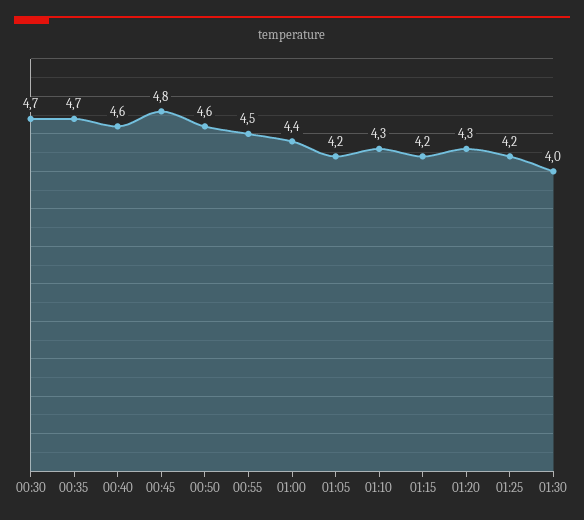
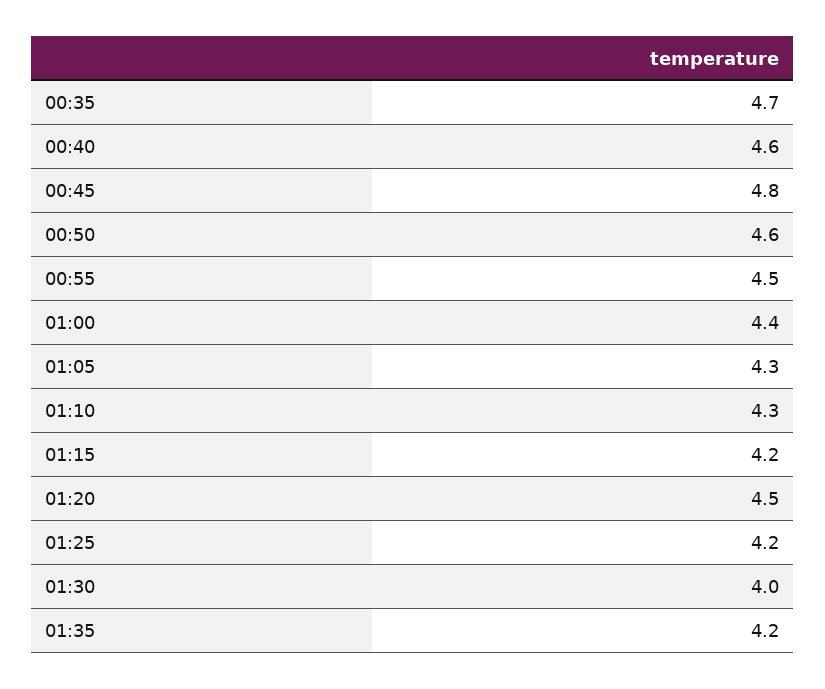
00:30: 4.7 -> none
01:05: 4.2 -> 4.3
01:20: 4.3 -> 4.5
01:35: none -> 4.2

